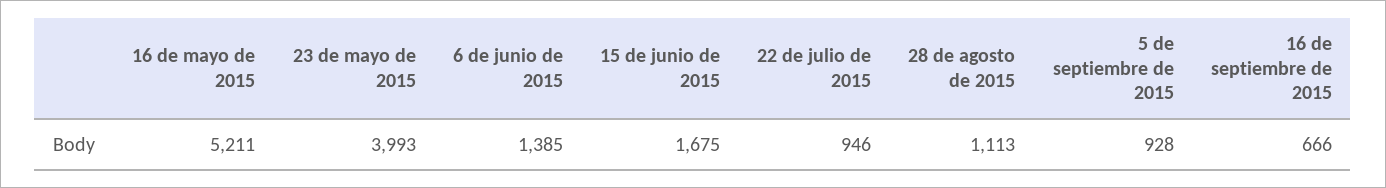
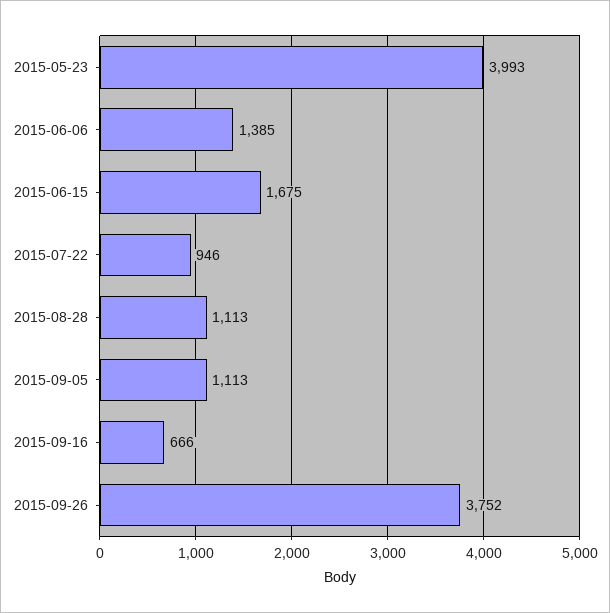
16 de mayo de 2015: 5211 -> none
5 de septiembre de 2015: 928 -> 1113
2015-09-26: none -> 3752

